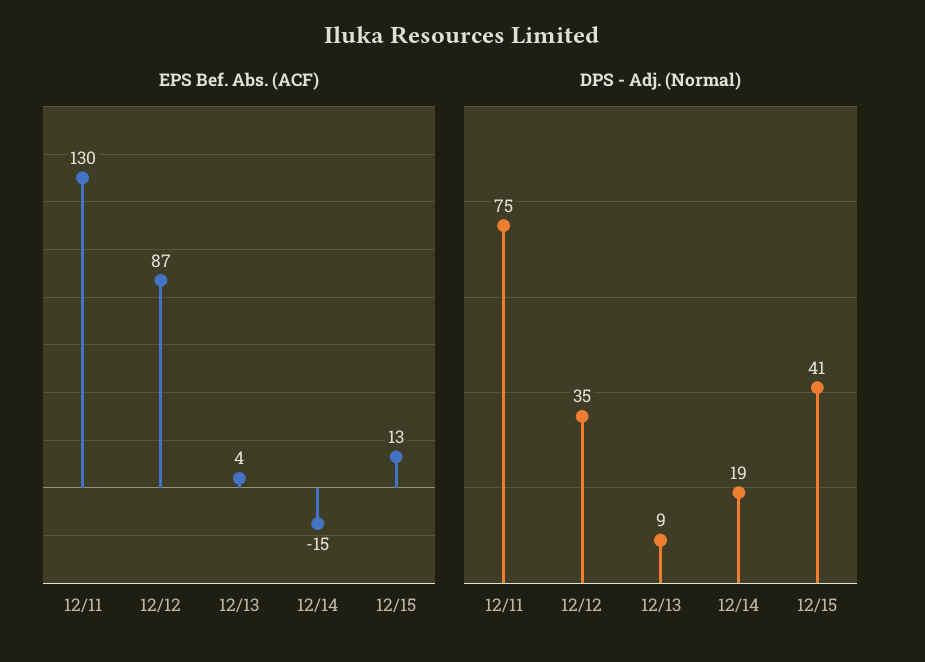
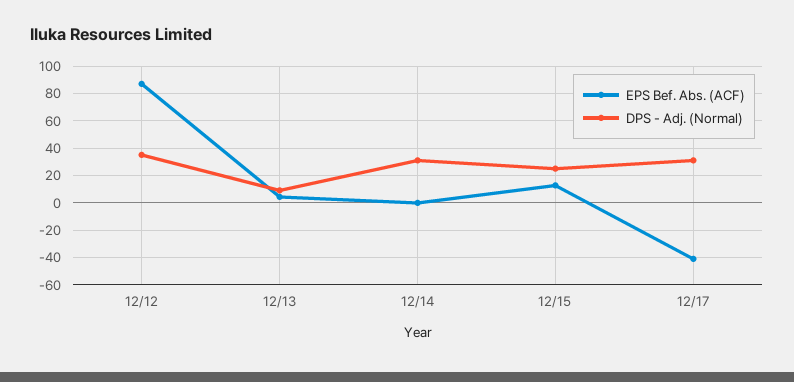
EPS Bef. Abs. (ACF), 12/11: 130 -> none
EPS Bef. Abs. (ACF), 12/14: -15 -> 0
DPS - Adj. (Normal), 12/11: 75 -> none
DPS - Adj. (Normal), 12/14: 19 -> 30
DPS - Adj. (Normal), 12/15: 41 -> 25
EPS Bef. Abs. (ACF), 12/17: none -> -40
DPS - Adj. (Normal), 12/17: none -> 30

